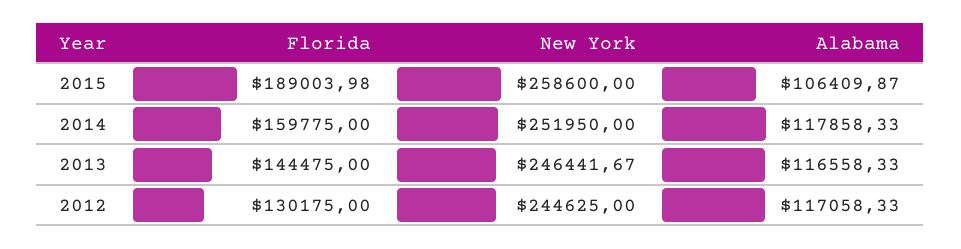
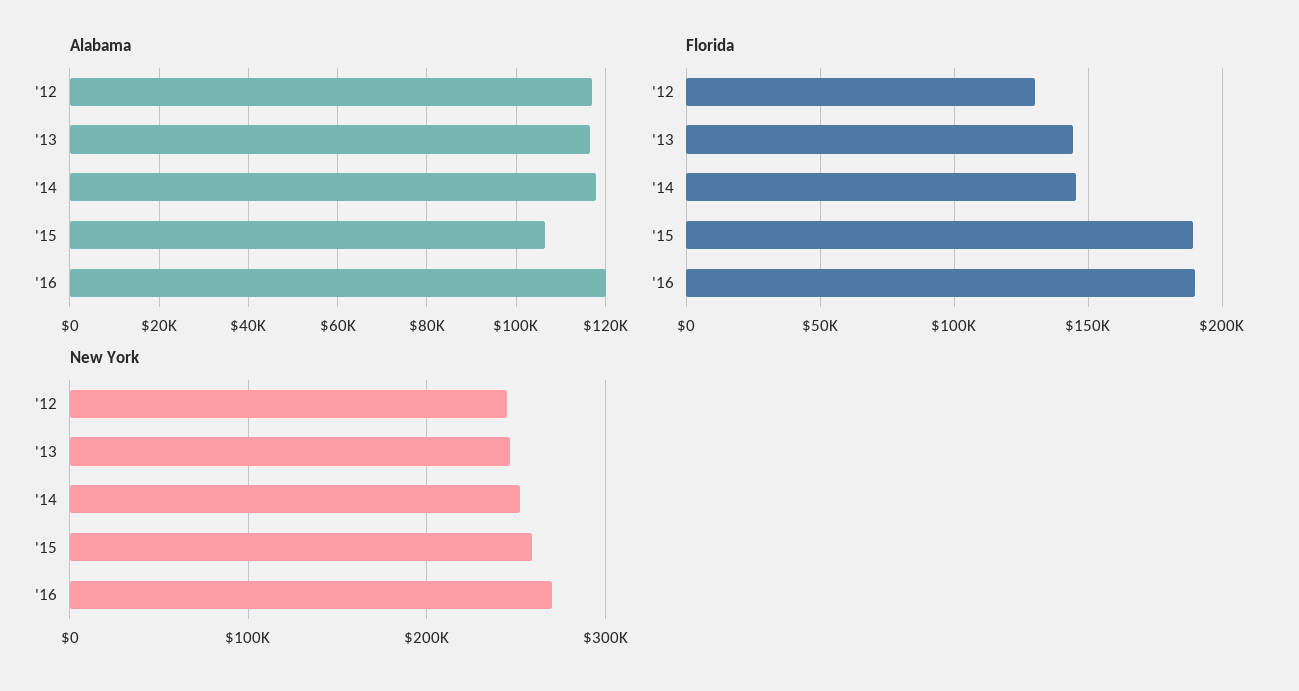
Florida, 2014: 159775 -> 145000
Alabama, '16: none -> 120000
Florida, '16: none -> 190000
New York, '16: none -> 270000

